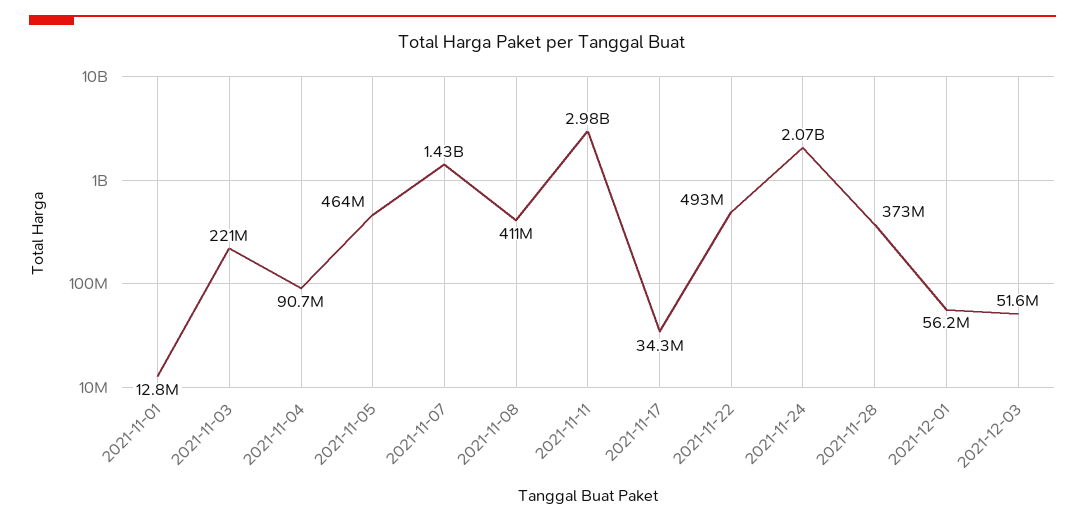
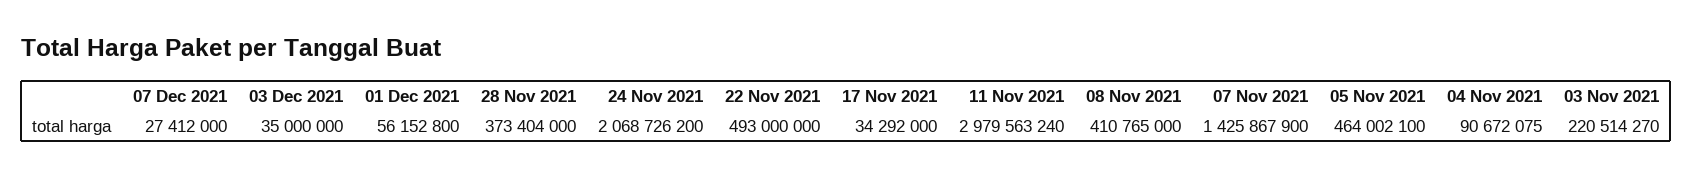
2021-11-01: 12800000 -> none
2021-12-03: 51600000 -> 35000000
07 Dec 2021: none -> 27412000

